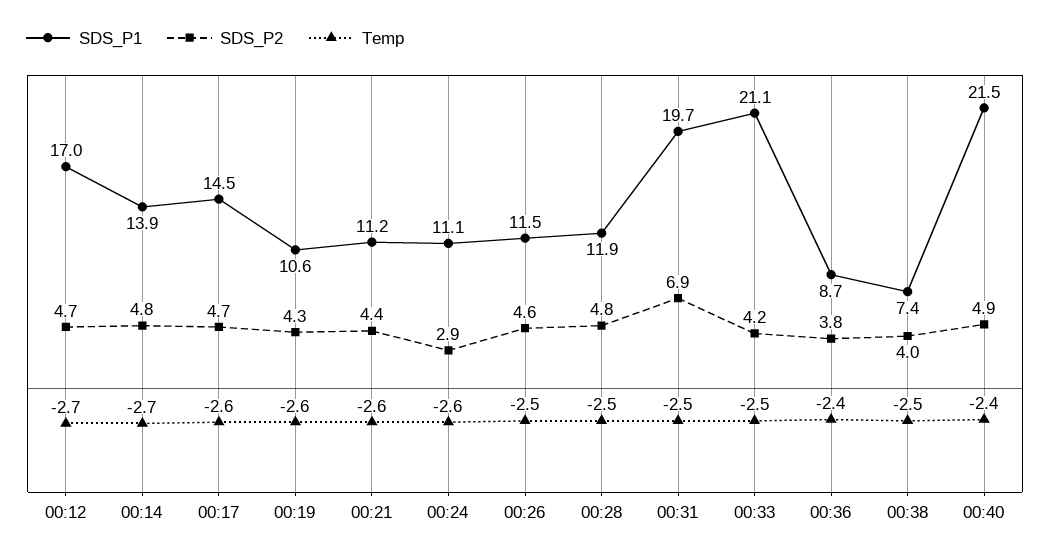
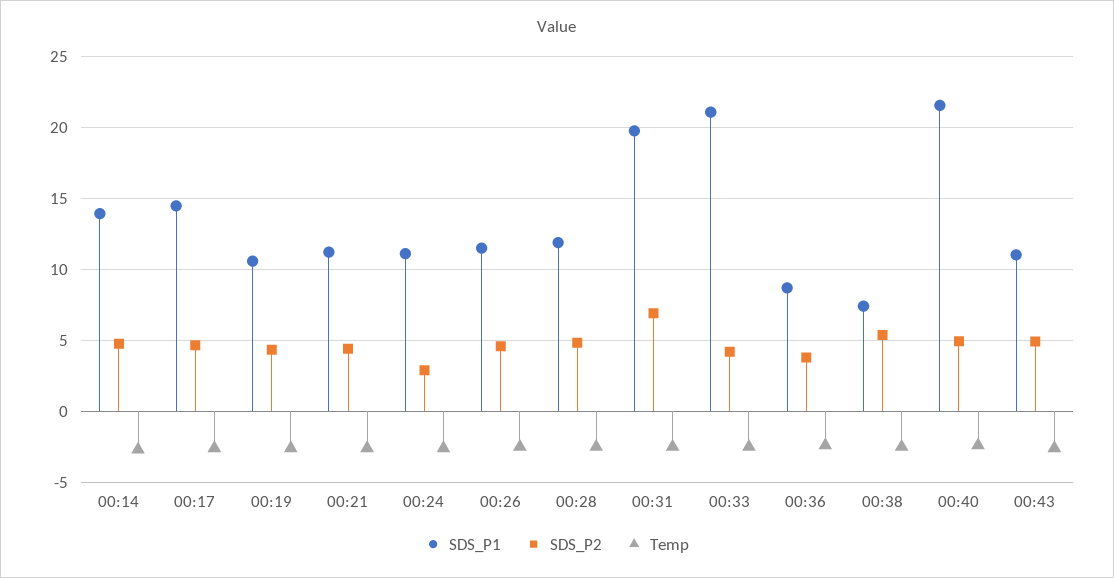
SDS_P1, 00:12: 17 -> none
SDS_P2, 00:12: 4.7 -> none
Temp, 00:12: -2.7 -> none
SDS_P2, 00:38: 4 -> 5.5
SDS_P1, 00:43: none -> 11
SDS_P2, 00:43: none -> 5
Temp, 00:43: none -> -2.5

